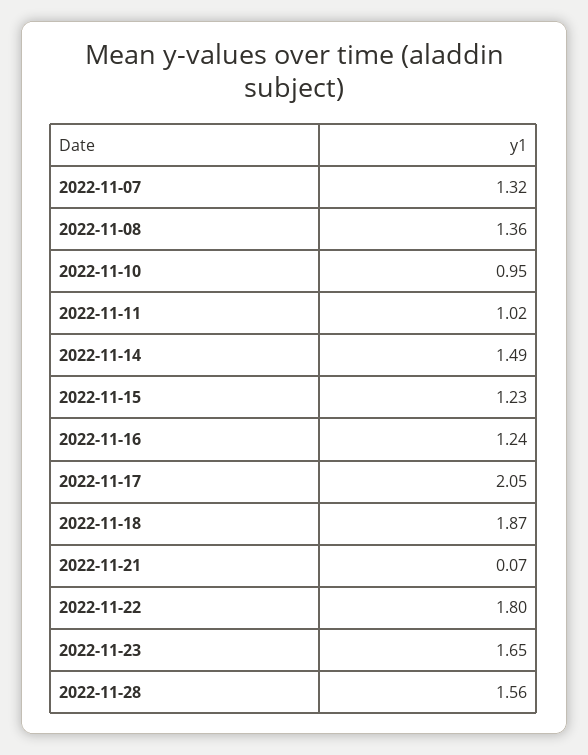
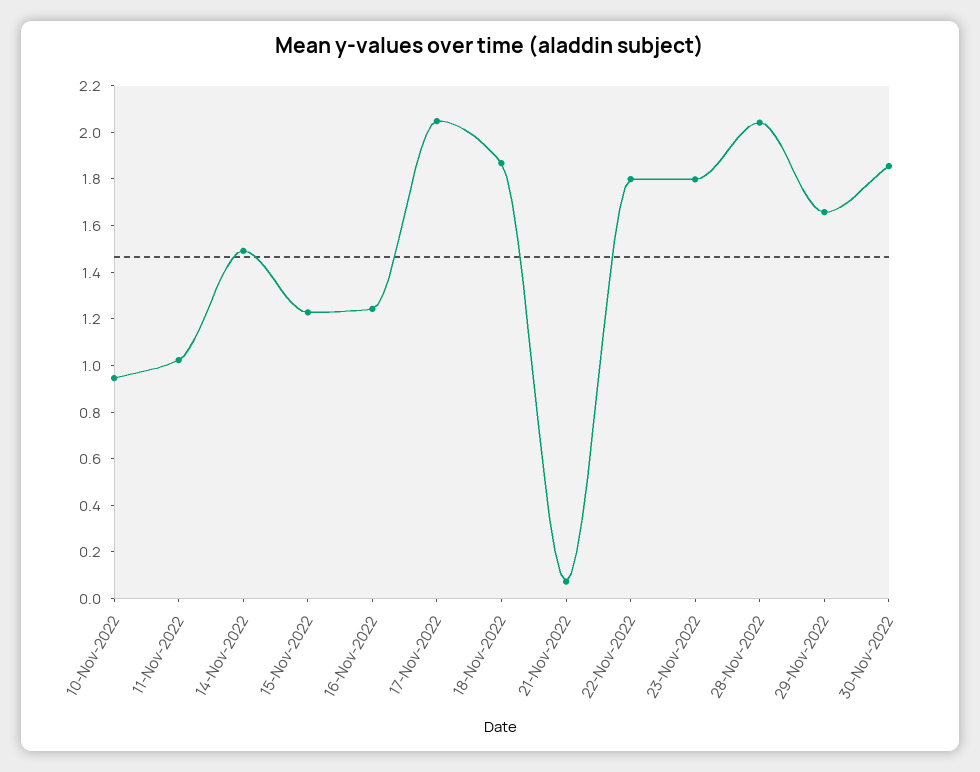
2022-11-07: 1.32 -> none
2022-11-08: 1.36 -> none
2022-11-23: 1.65 -> 1.8
2022-11-28: 1.56 -> 2.05
29-Nov-2022: none -> 1.65
30-Nov-2022: none -> 1.85

